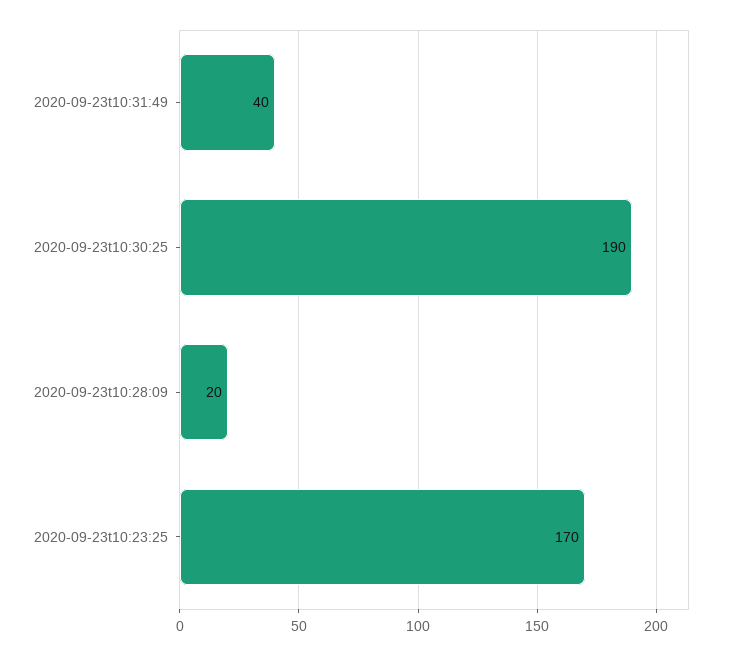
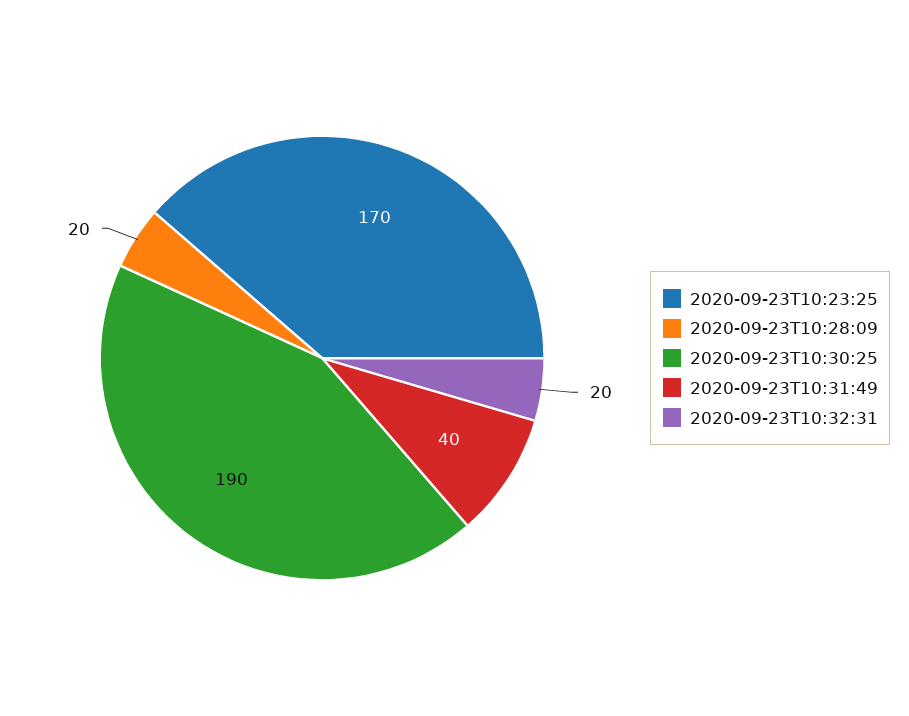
2020-09-23T10:32:31: none -> 20

